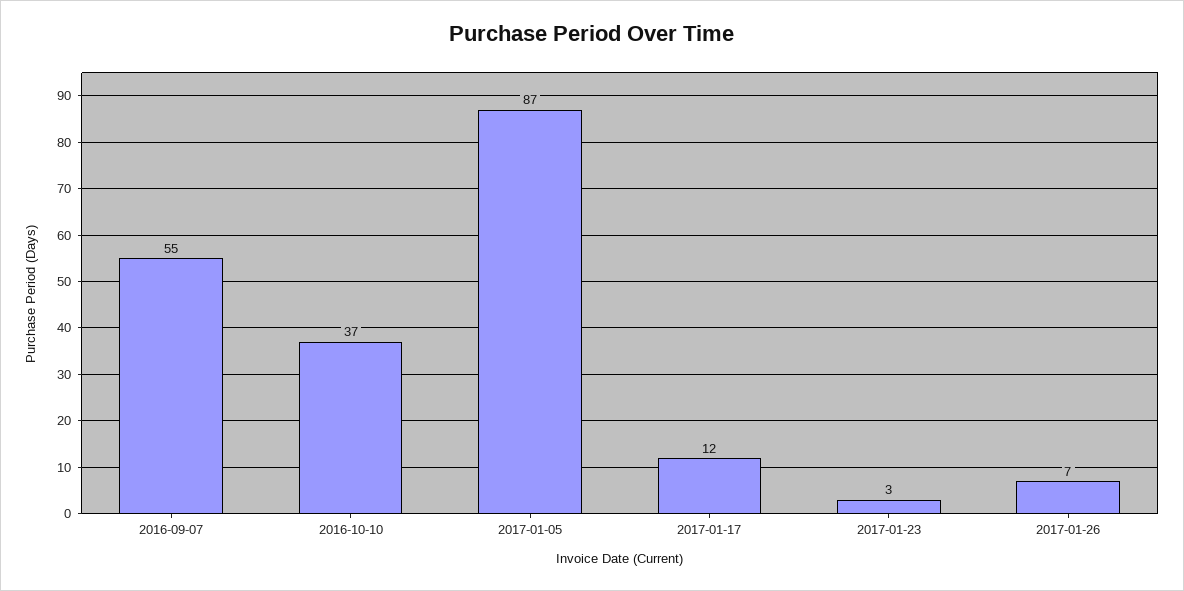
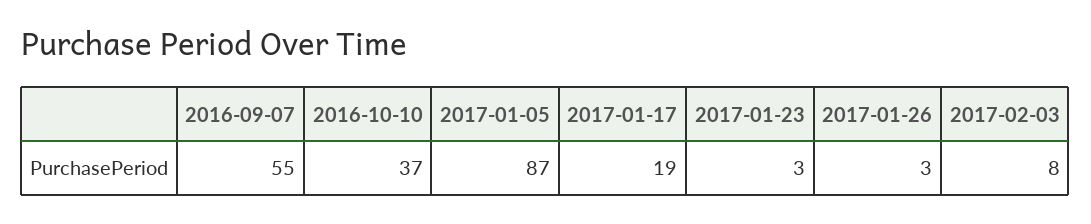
2017-01-17: 12 -> 19
2017-01-26: 7 -> 3
2017-02-03: none -> 8

